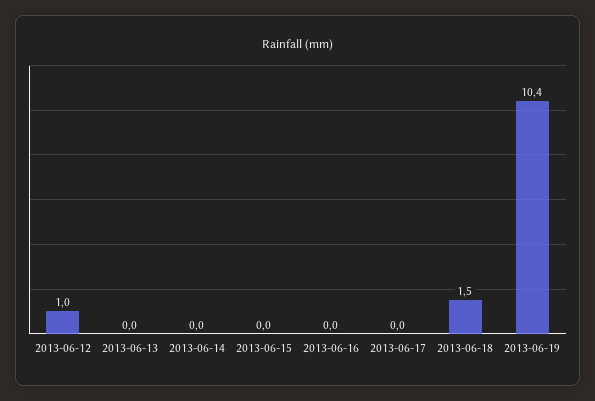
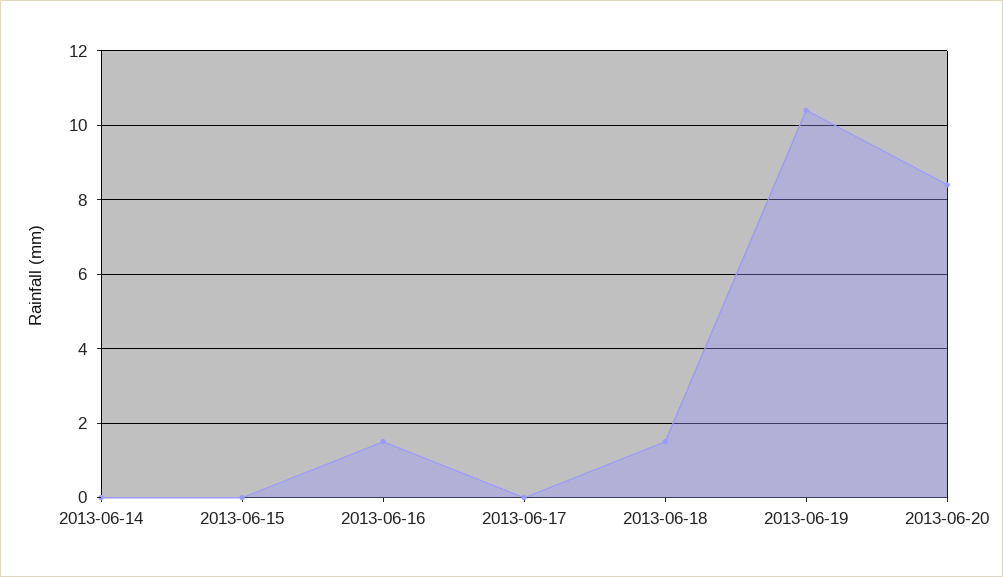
2013-06-12: 1 -> none
2013-06-13: 0 -> none
2013-06-16: 0 -> 1.5
2013-06-20: none -> 8.5

